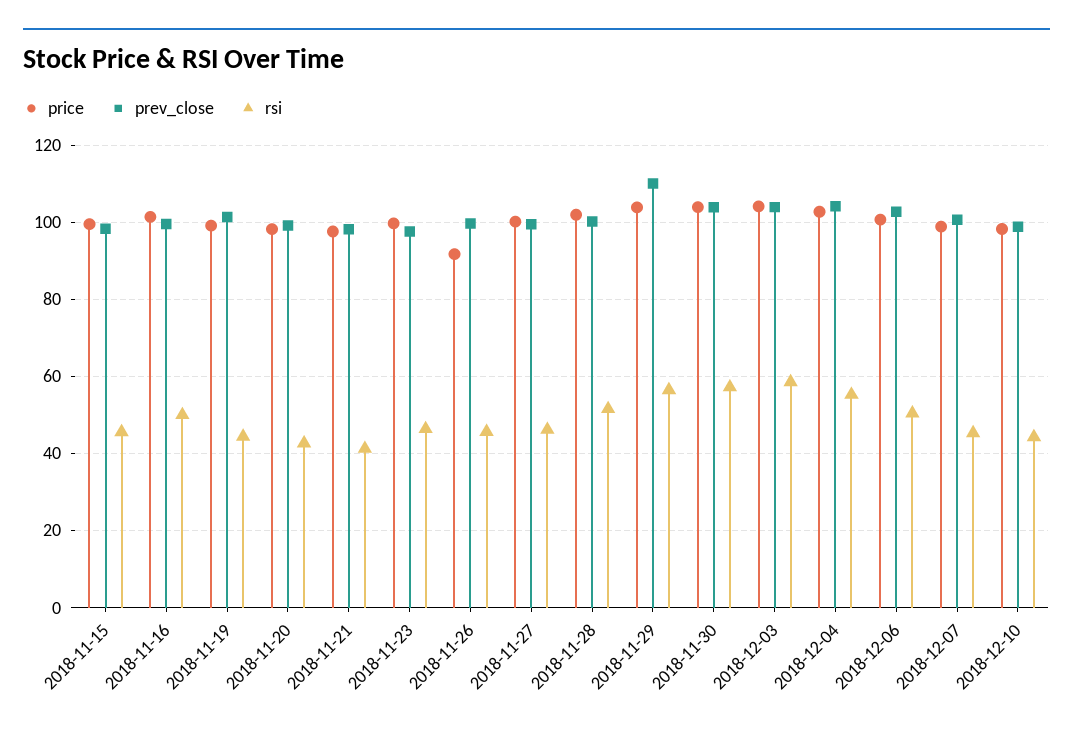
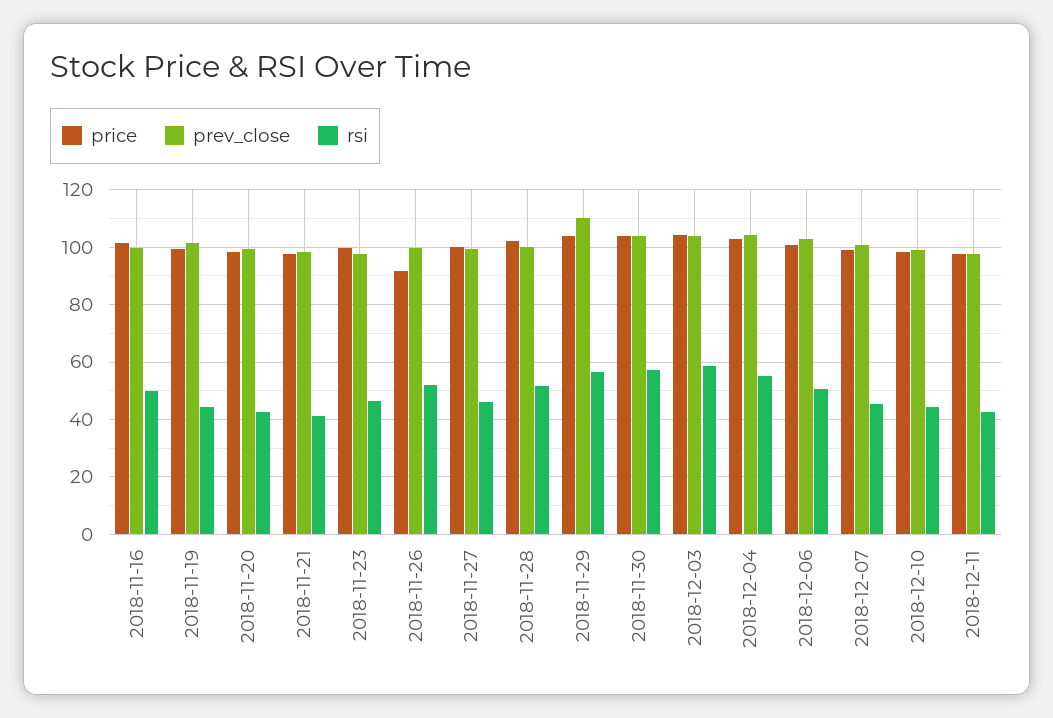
price, 2018-11-15: 100 -> none
prev_close, 2018-11-15: 98 -> none
rsi, 2018-11-15: 46 -> none
rsi, 2018-11-26: 46 -> 52.5
price, 2018-12-11: none -> 97.5
prev_close, 2018-12-11: none -> 97.5
rsi, 2018-12-11: none -> 42.5

